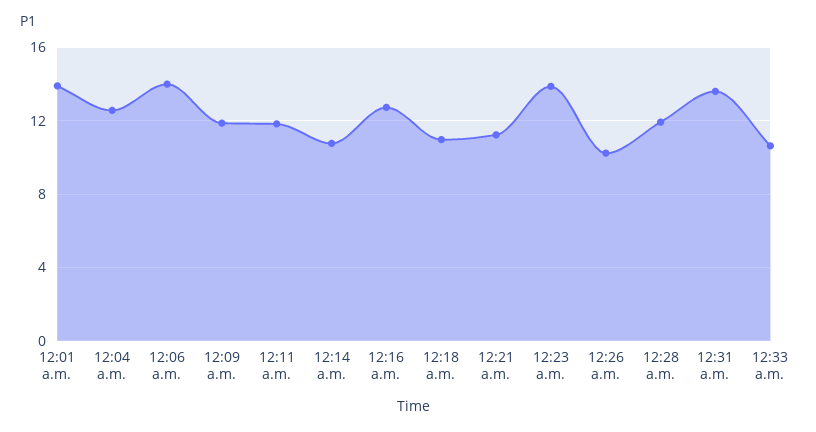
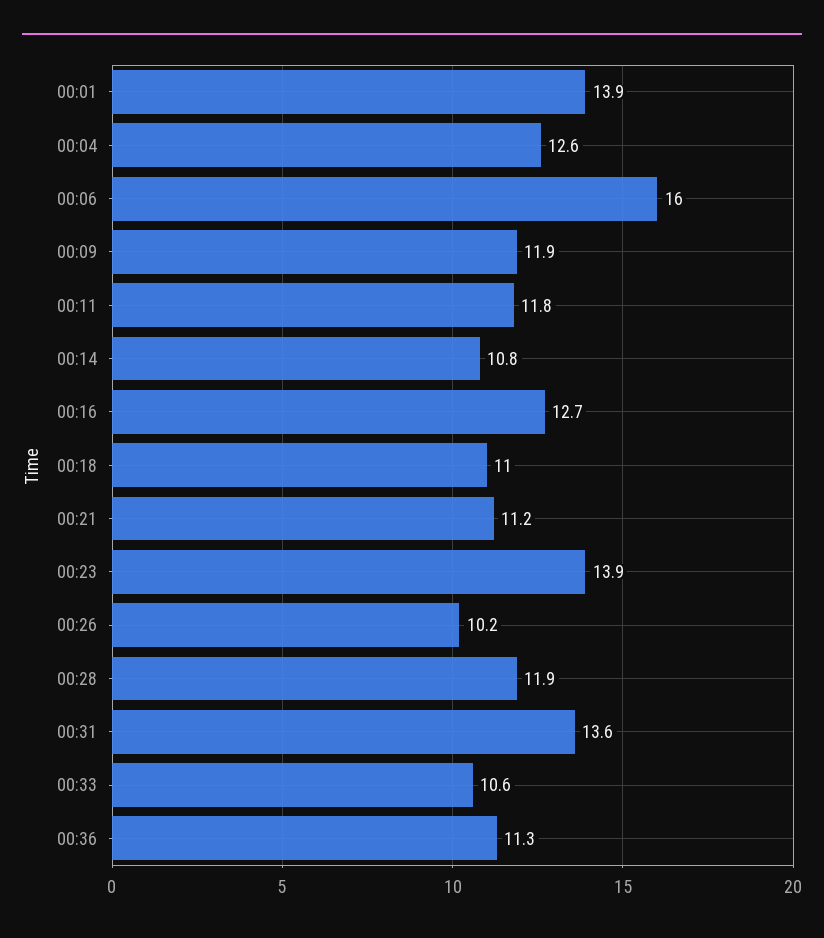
12:06 a.m.: 14 -> 16
00:36: none -> 11.3

